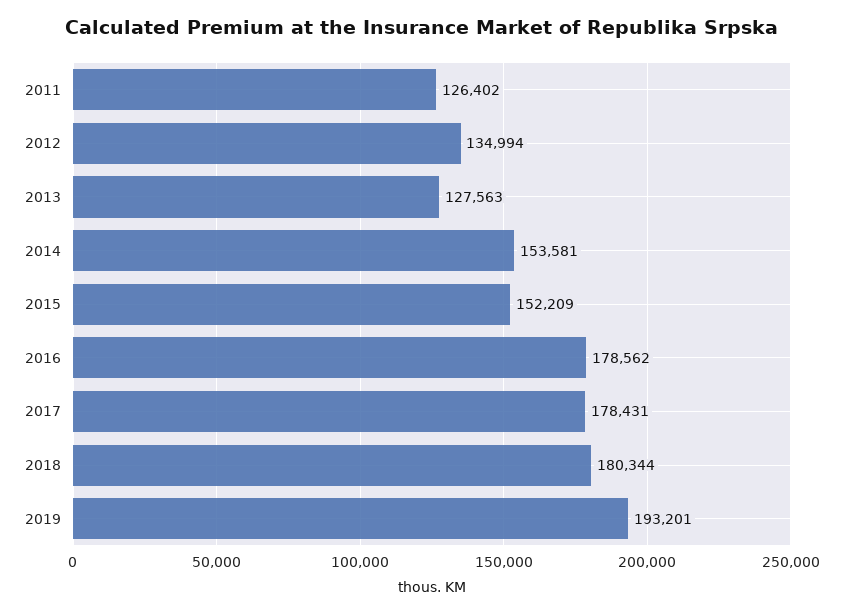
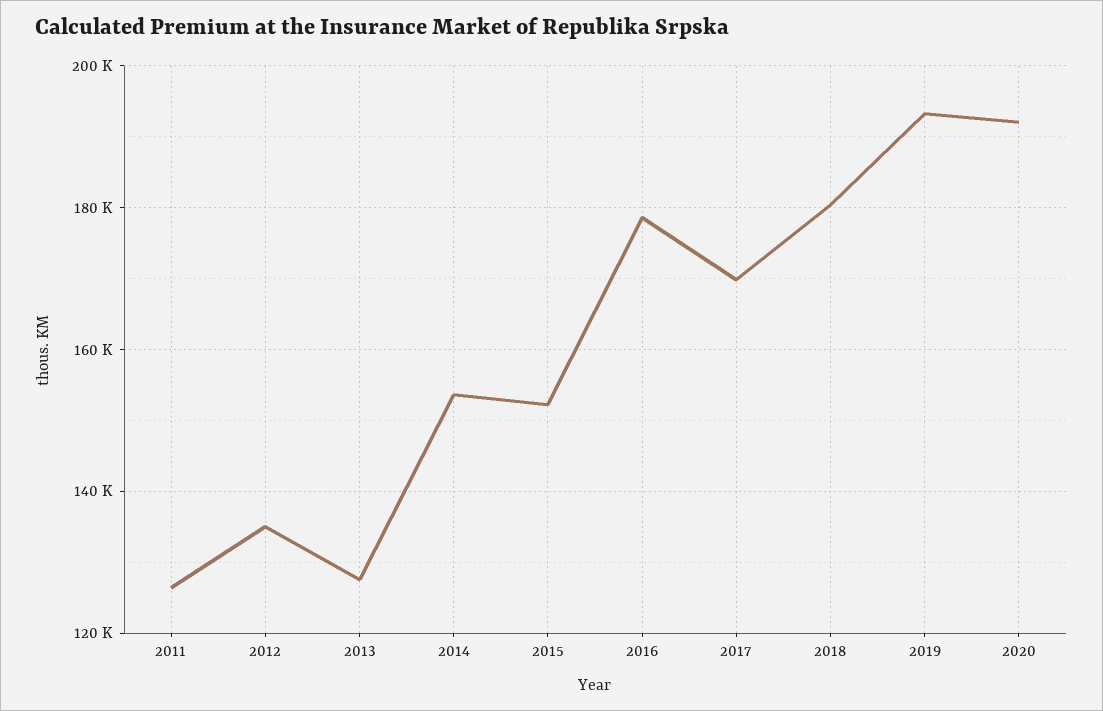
2017: 178431 -> 170000
2020: none -> 192000

